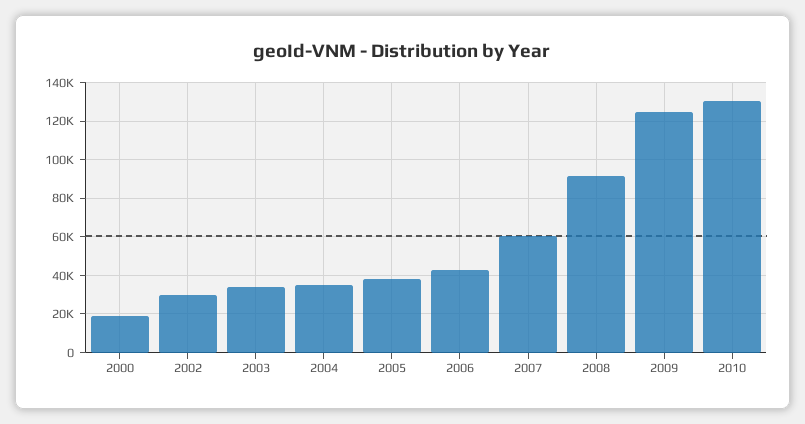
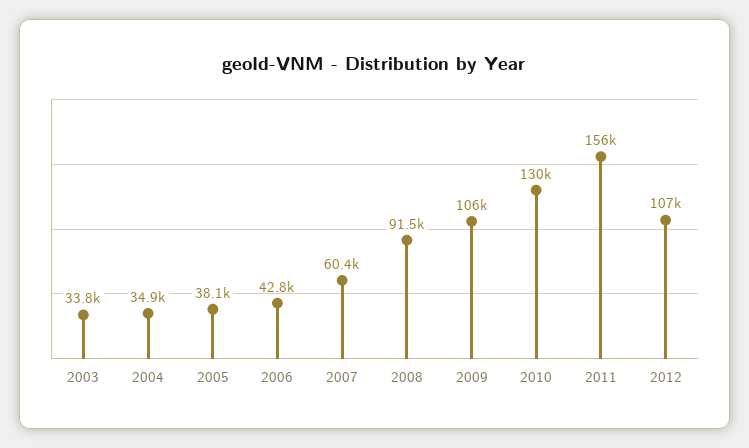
2000: 20000 -> none
2002: 30000 -> none
2009: 125000 -> 106000
2011: none -> 156000
2012: none -> 107000

